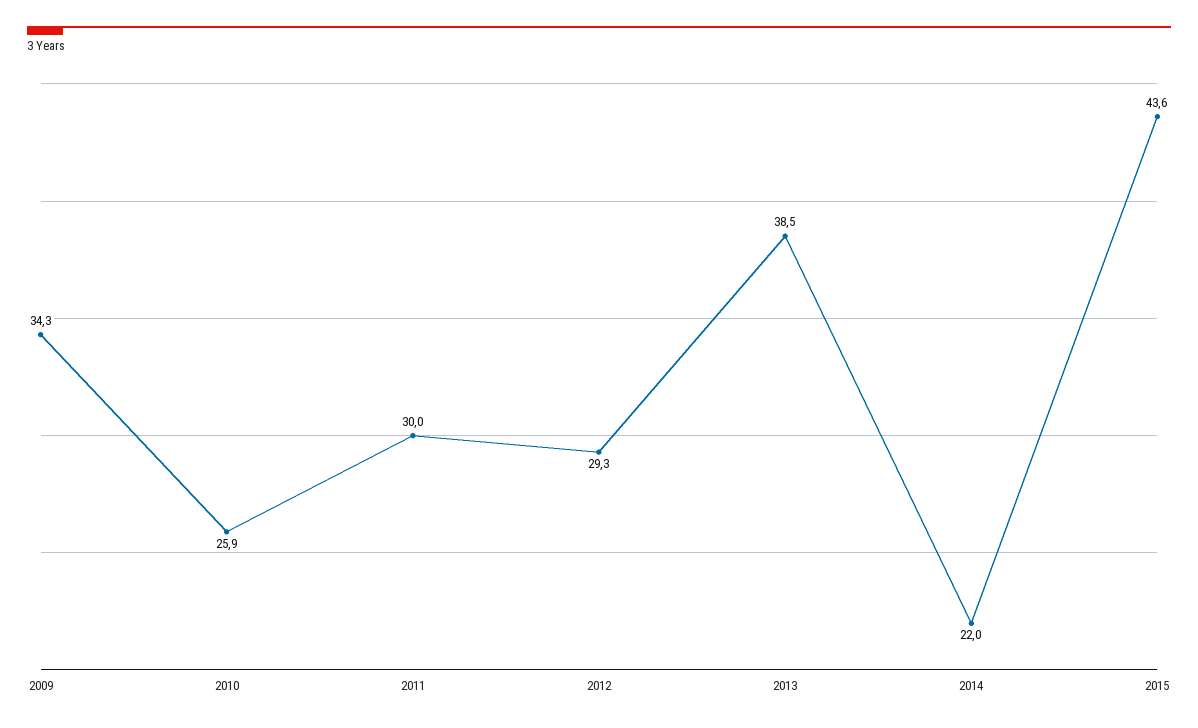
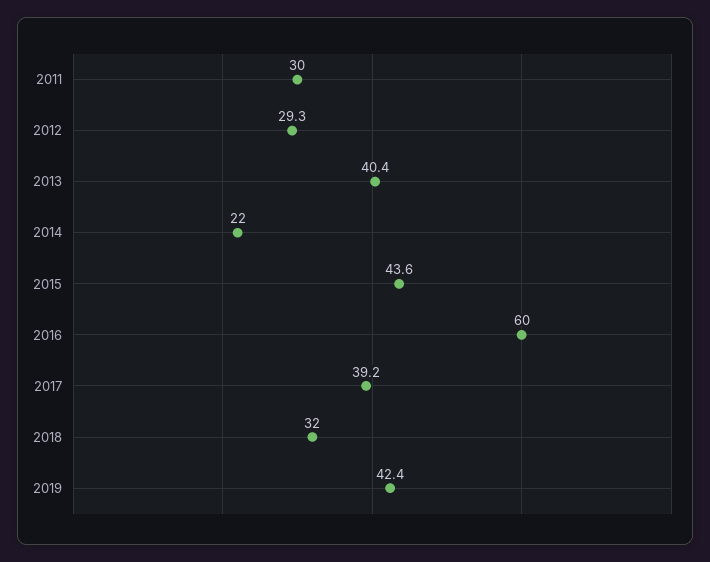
2009: 34.3 -> none
2010: 25.9 -> none
2013: 38.5 -> 40.4
2016: none -> 60
2017: none -> 39.2
2018: none -> 32
2019: none -> 42.4

